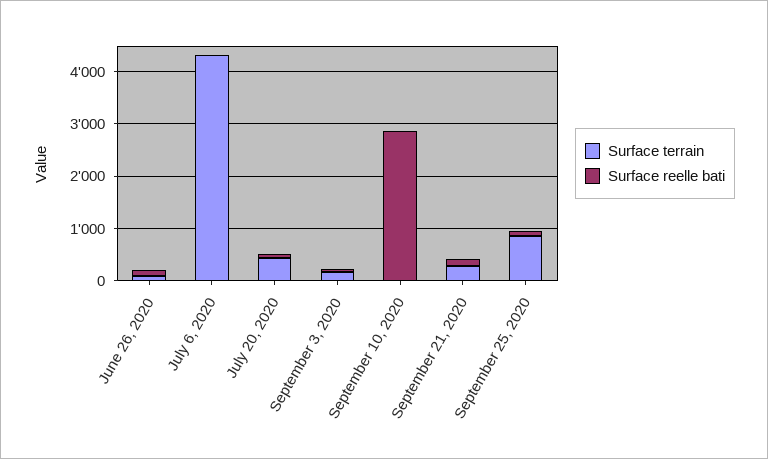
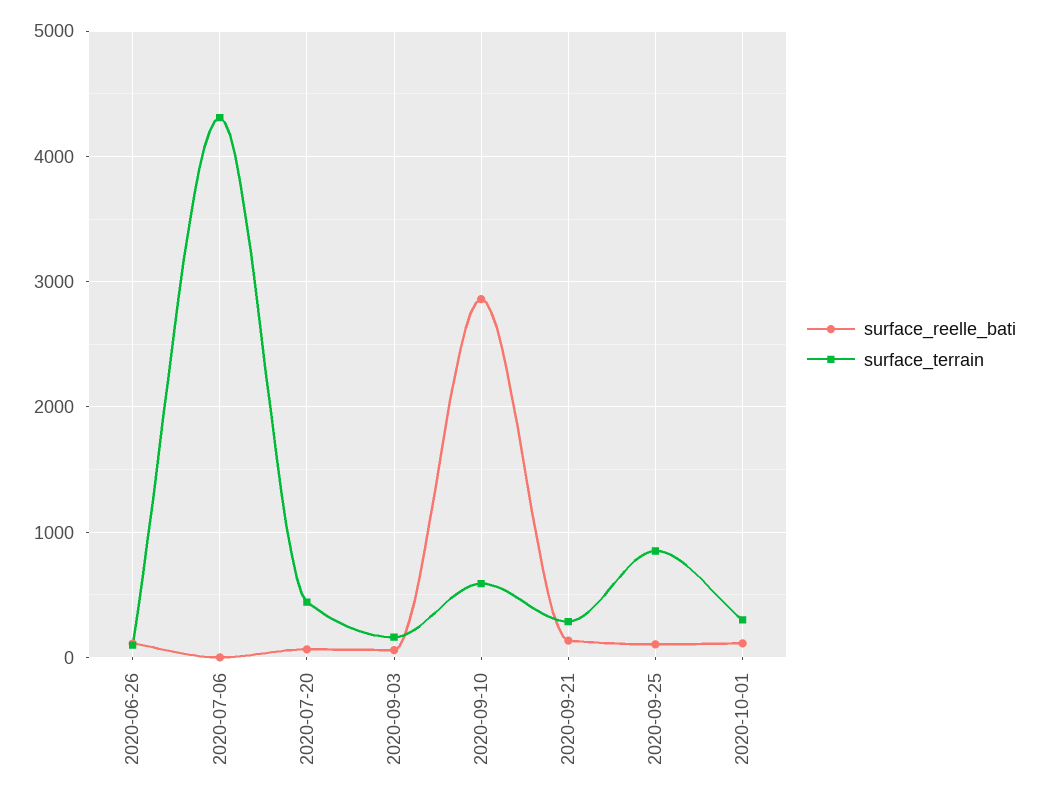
Surface terrain, September 10, 2020: 0 -> 600
Surface reelle bati, 2020-10-01: none -> 100
Surface terrain, 2020-10-01: none -> 300

